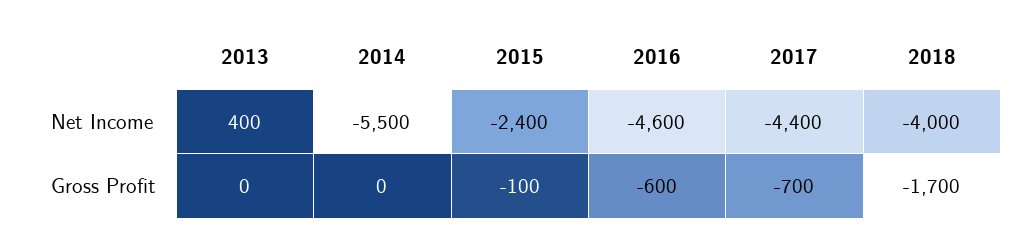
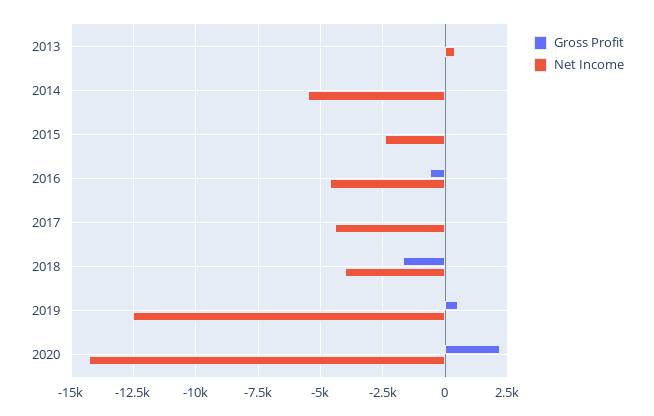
Gross Profit, 2017: -700 -> 0
Gross Profit, 2019: none -> 500
Net Income, 2019: none -> -12500
Gross Profit, 2020: none -> 2250
Net Income, 2020: none -> -14250

